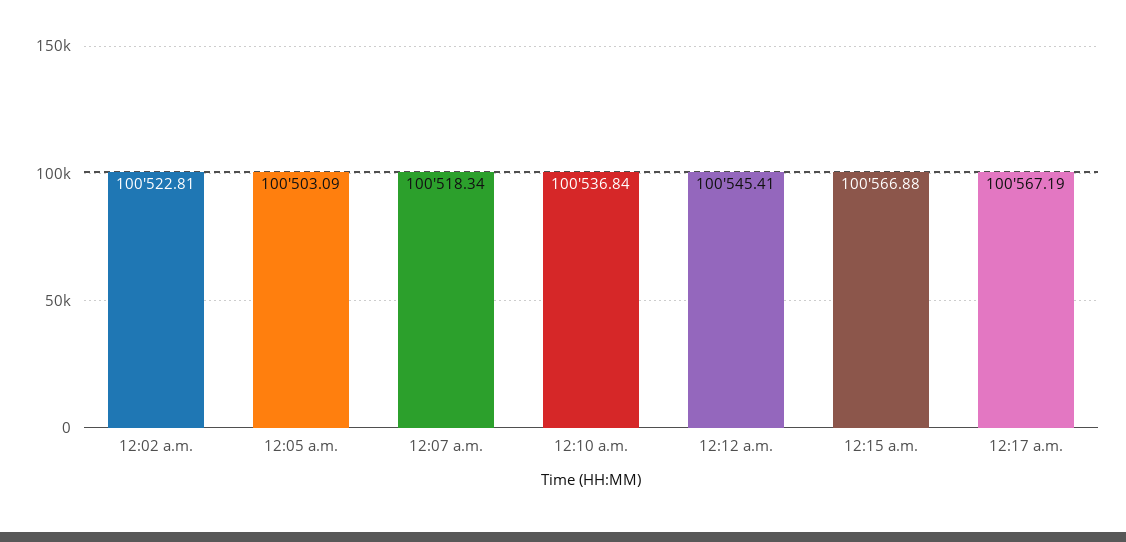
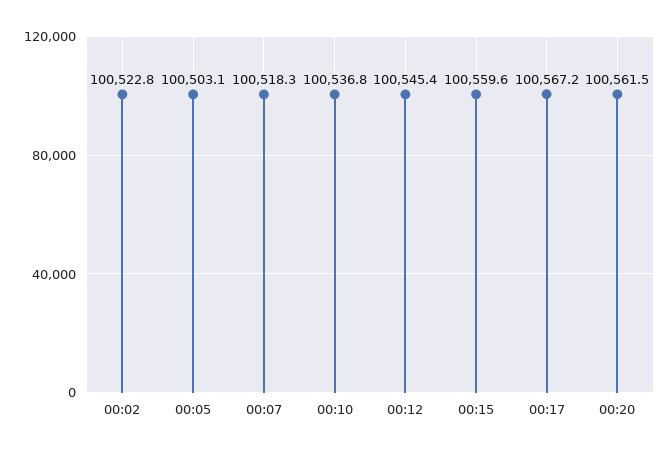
12:15 a.m.: 100566.88 -> 100559.6
00:20: none -> 100561.5

